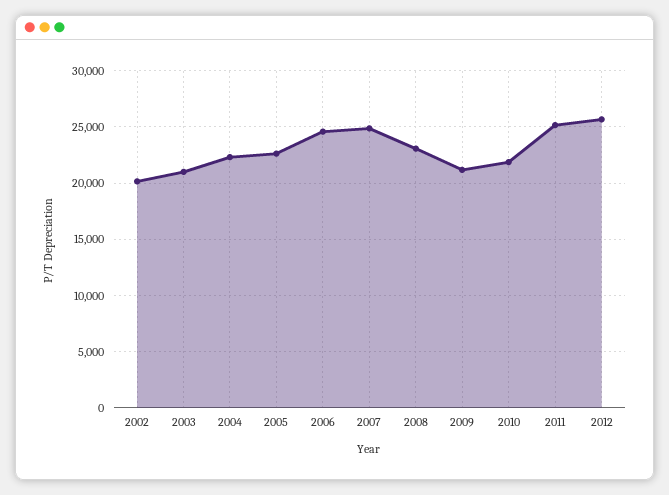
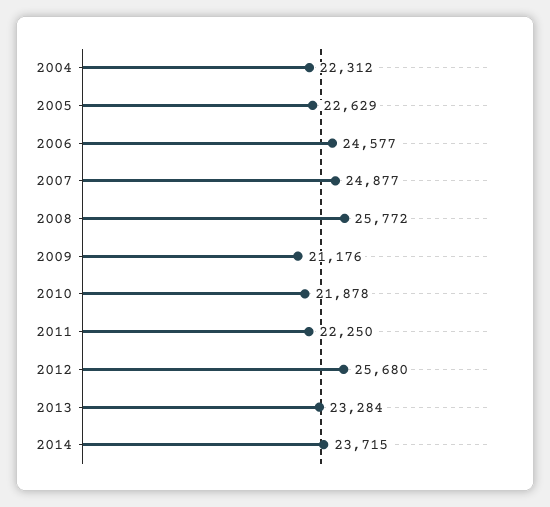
2002: 20000 -> none
2003: 21000 -> none
2008: 23000 -> 25772
2011: 25000 -> 22250
2013: none -> 23284
2014: none -> 23715

